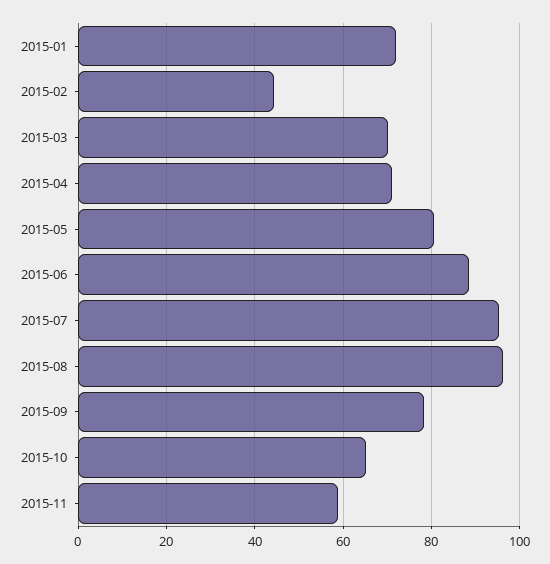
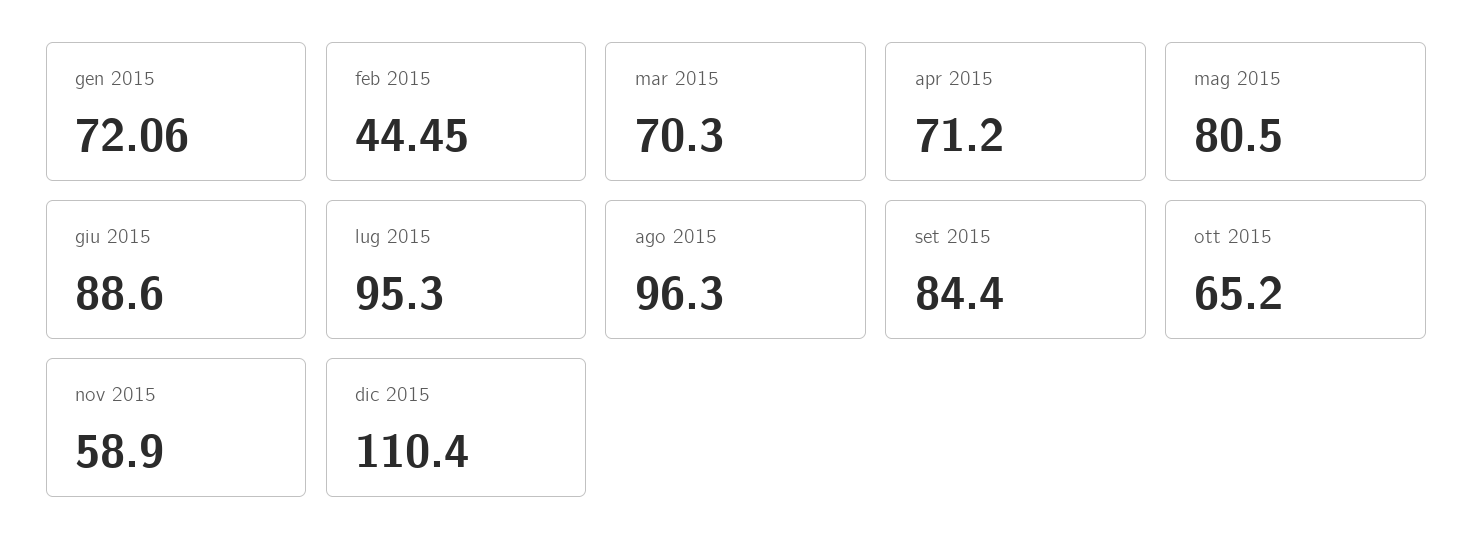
2015-09: 78 -> 84.4
dic 2015: none -> 110.4

